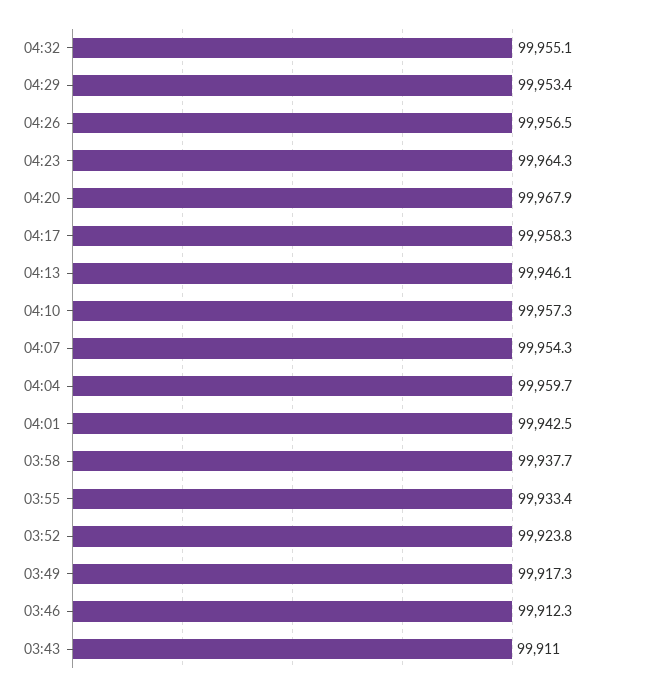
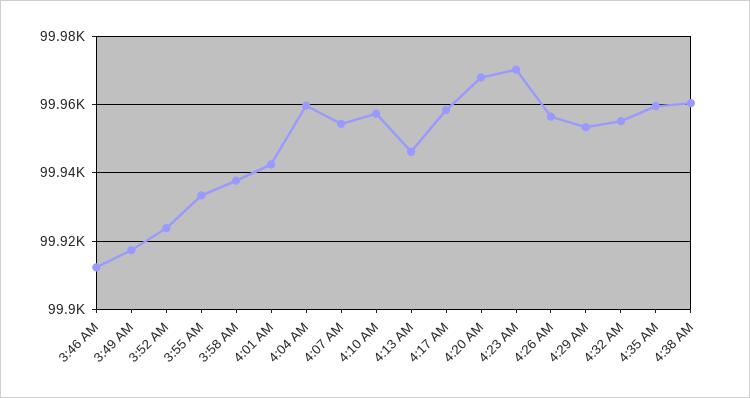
04:23: 99964.3 -> 99970
03:43: 99911 -> none
4:35 AM: none -> 99960
4:38 AM: none -> 99960

